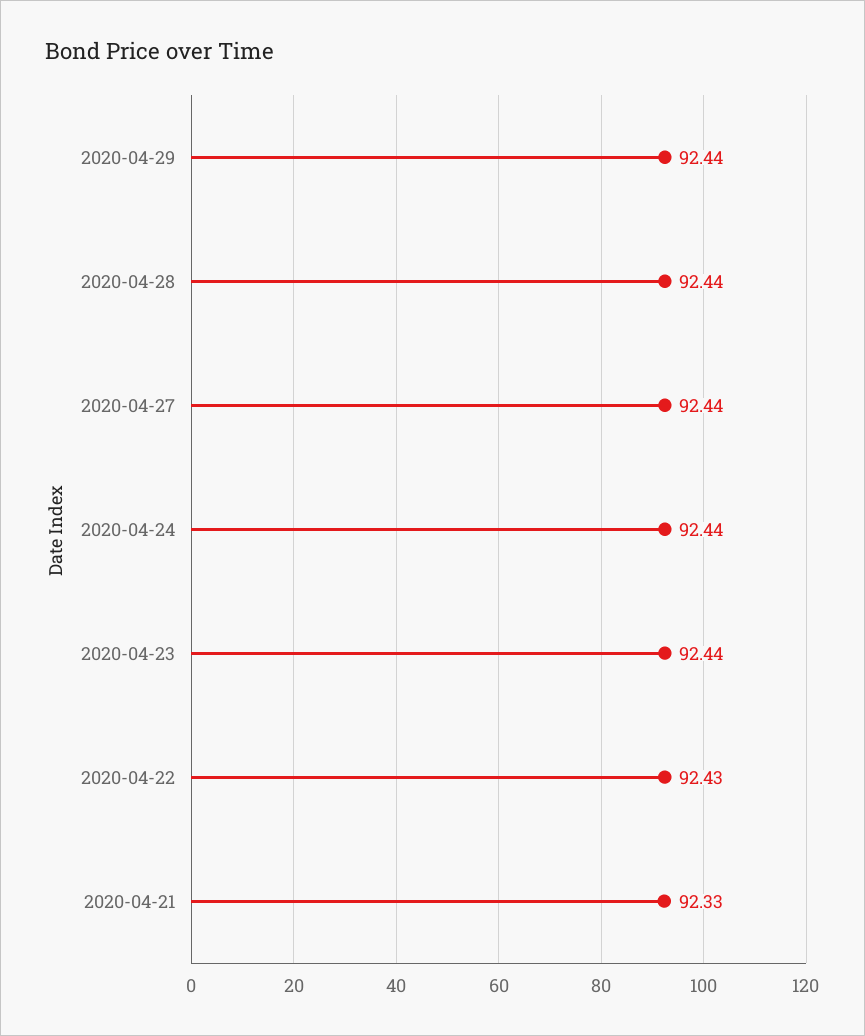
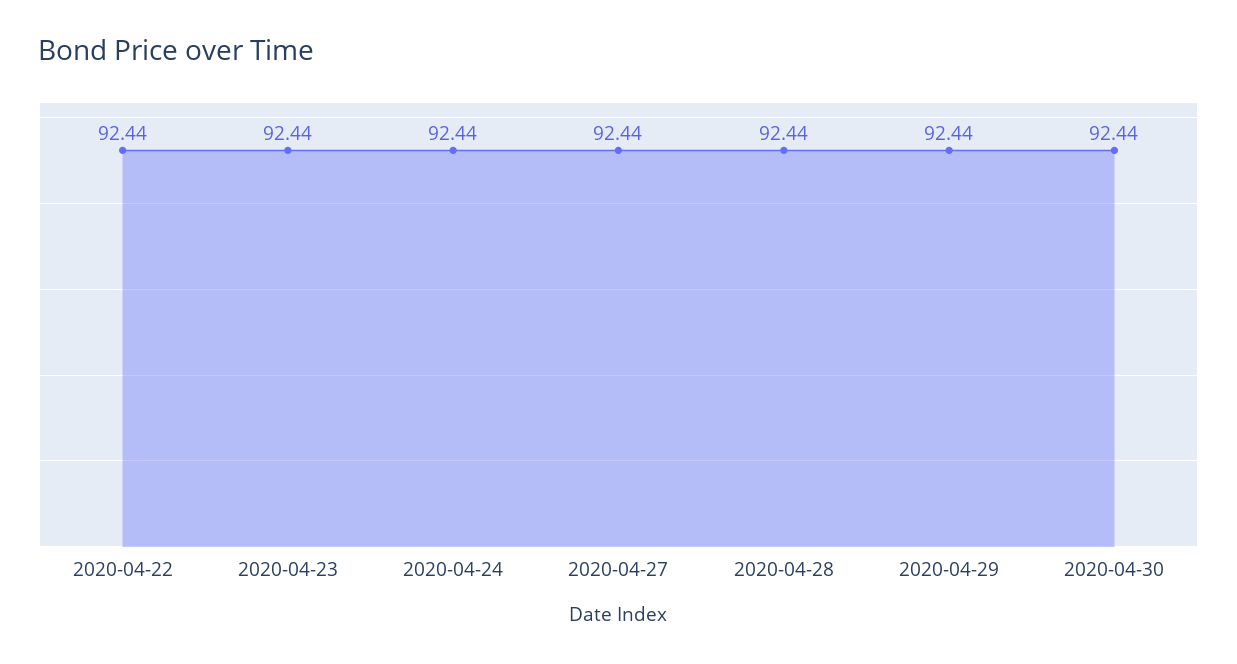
2020-04-22: 92.43 -> 92.44
2020-04-21: 92.33 -> none
2020-04-30: none -> 92.44

